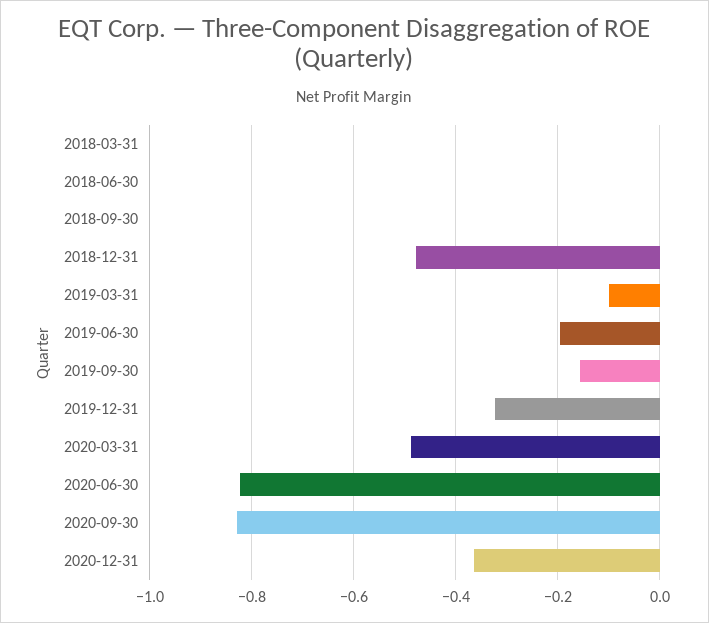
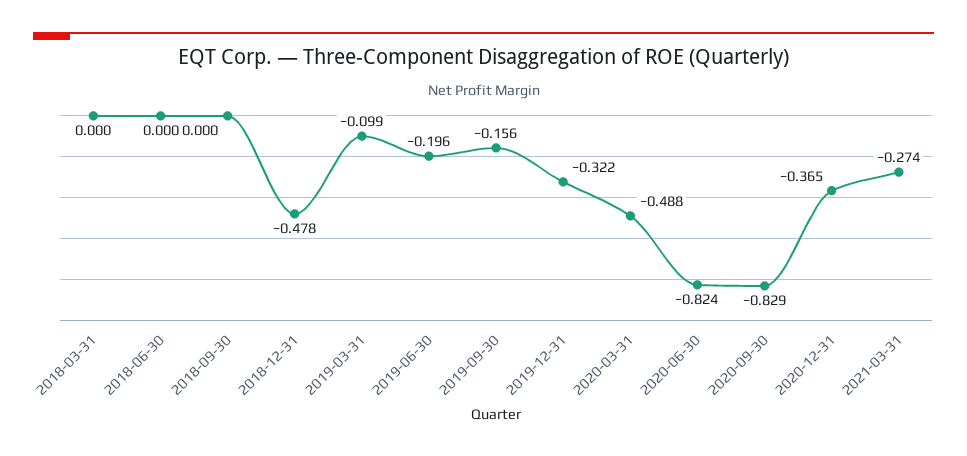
2021-03-31: none -> -0.274

